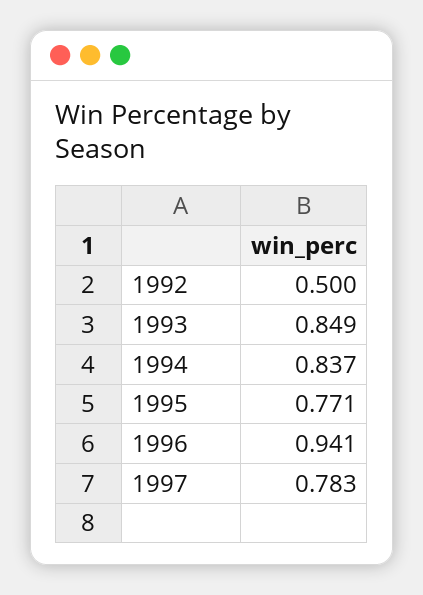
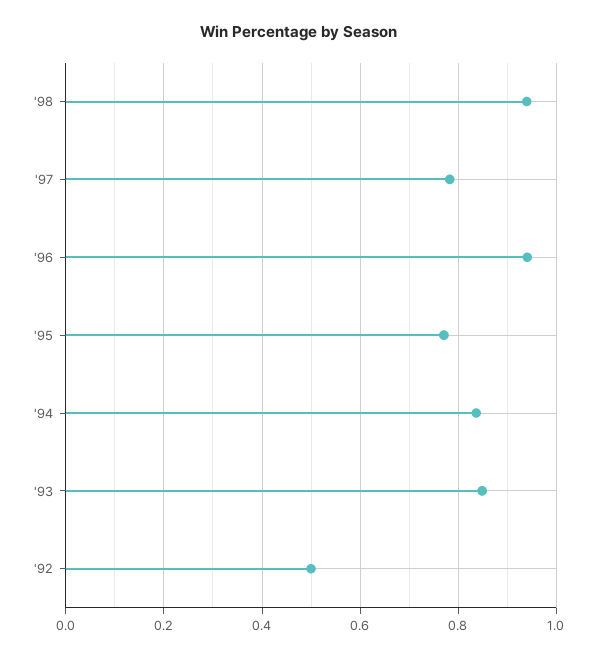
'98: none -> 0.94

